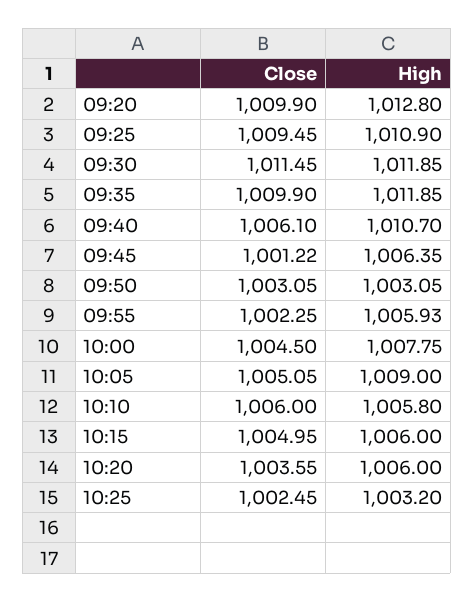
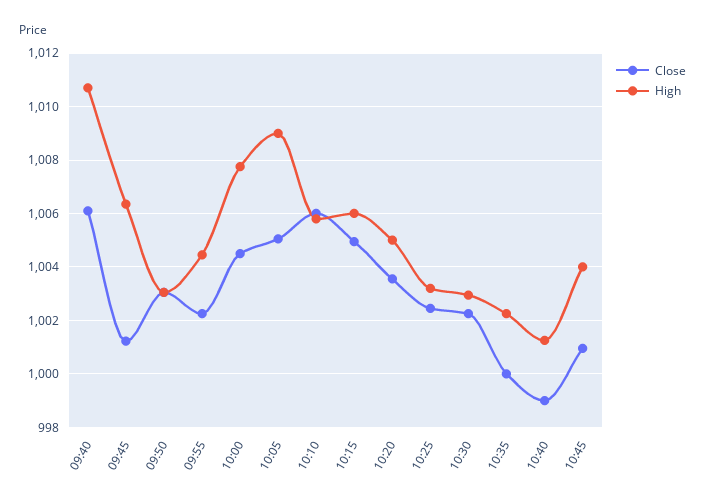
Close, 09:20: 1009.9 -> none
High, 09:20: 1012.8 -> none
Close, 09:25: 1009.45 -> none
High, 09:25: 1010.9 -> none
Close, 09:30: 1011.45 -> none
High, 09:30: 1011.85 -> none
Close, 09:35: 1009.9 -> none
High, 09:35: 1011.85 -> none
High, 09:55: 1005.93 -> 1004.5
High, 10:20: 1006 -> 1005
Close, 10:30: none -> 1002.25
High, 10:30: none -> 1003
Close, 10:35: none -> 1000
High, 10:35: none -> 1002.25
Close, 10:40: none -> 999
High, 10:40: none -> 1001.25
Close, 10:45: none -> 1001
High, 10:45: none -> 1004

